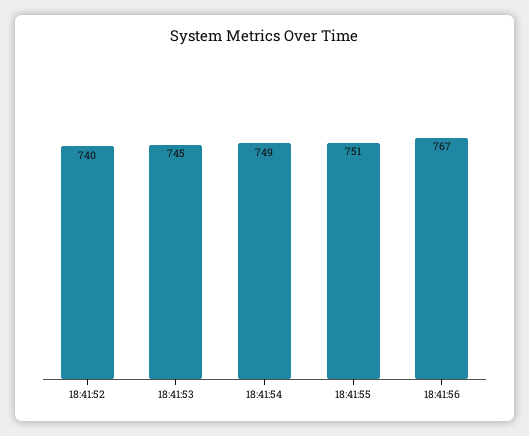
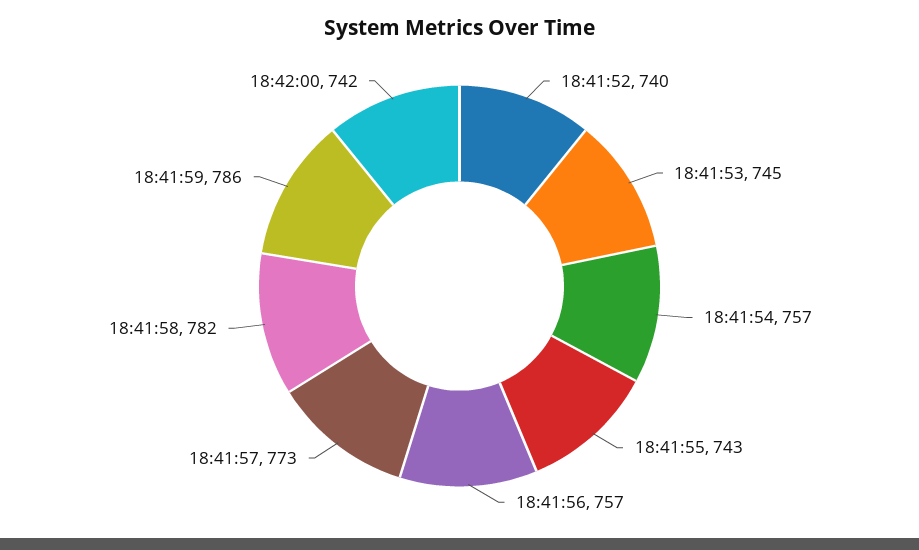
18:41:54: 749 -> 757
18:41:55: 751 -> 743
18:41:56: 767 -> 757
18:41:57: none -> 773
18:41:58: none -> 782
18:41:59: none -> 786
18:42:00: none -> 742

